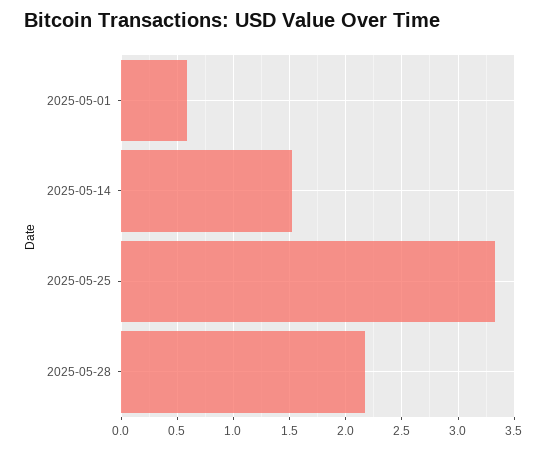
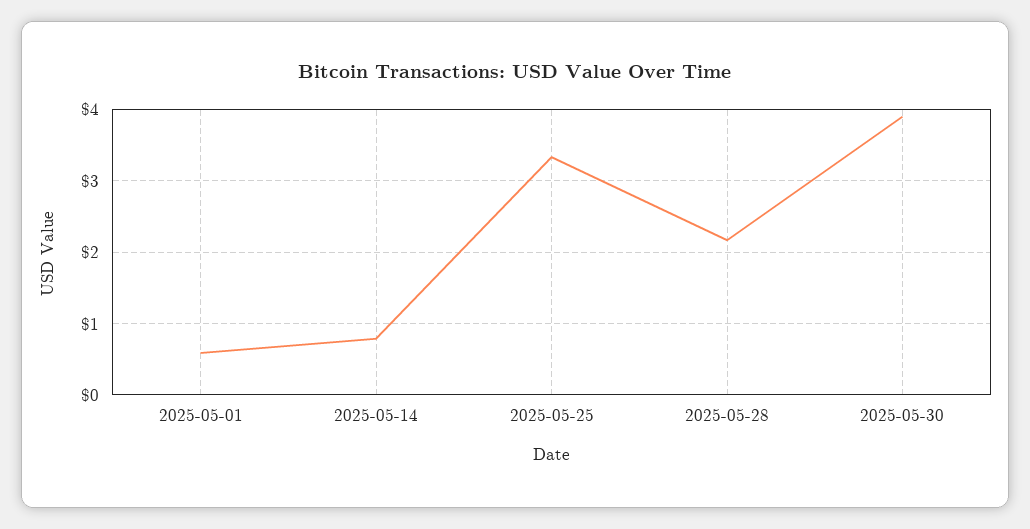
2025-05-14: 1.5 -> 0.8
2025-05-30: none -> 3.9

